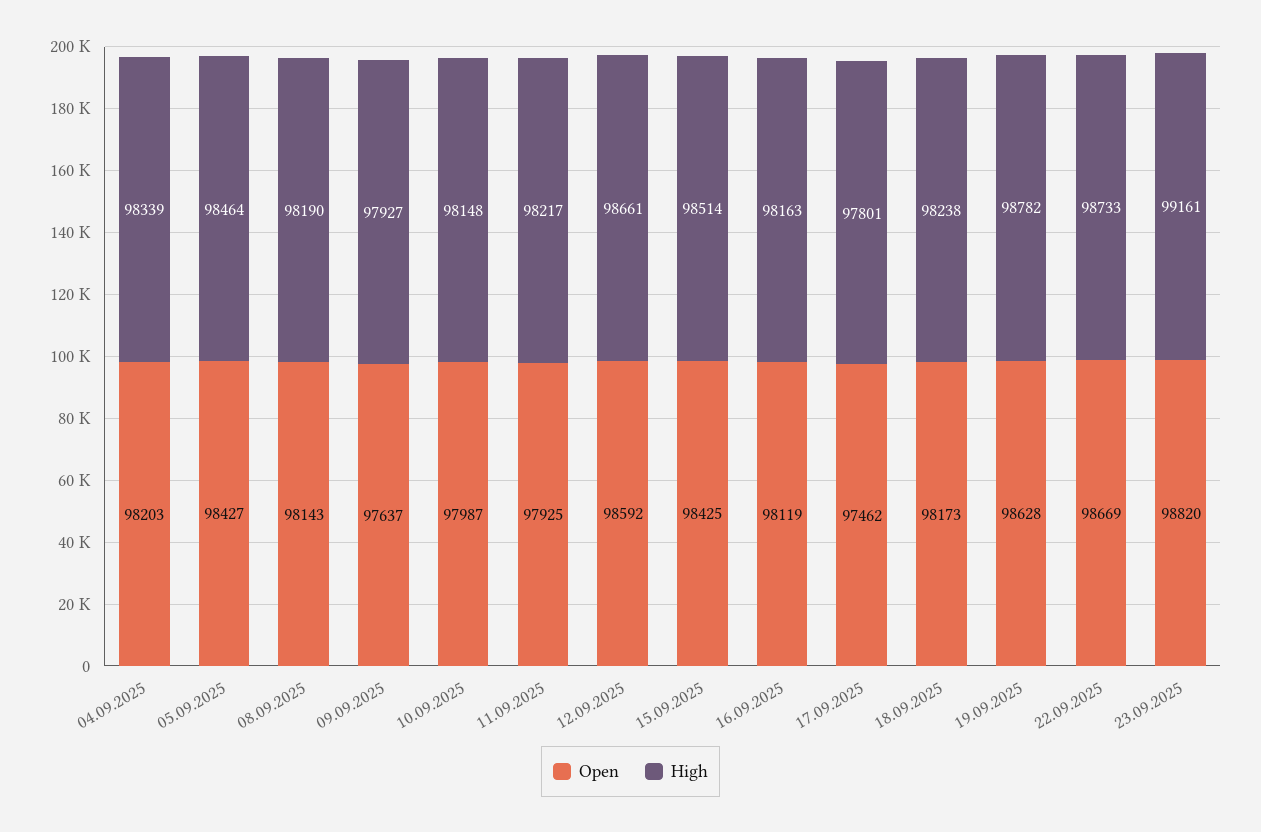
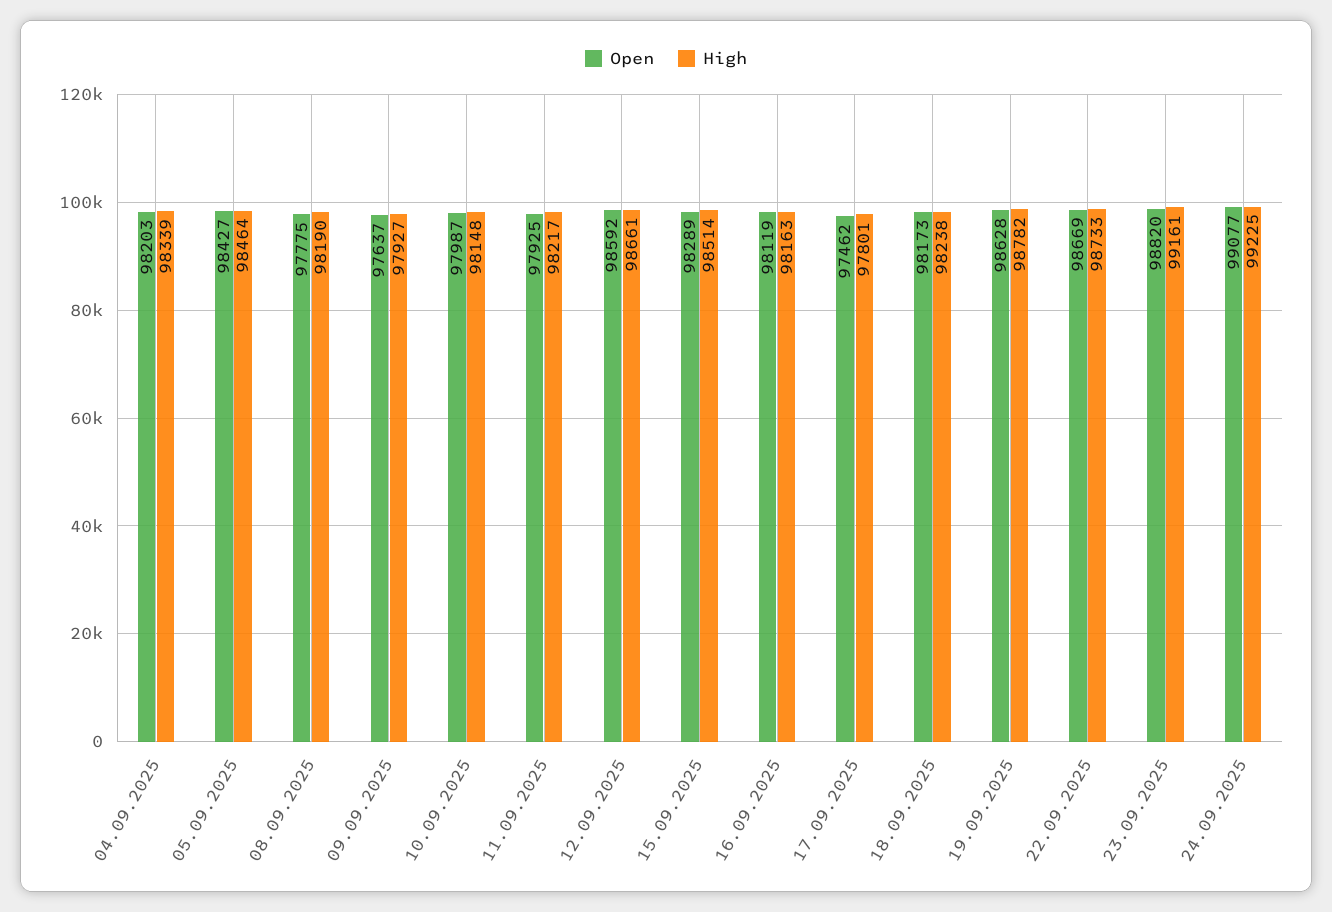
Open, 08.09.2025: 98143 -> 97775
Open, 15.09.2025: 98425 -> 98289
Open, 24.09.2025: none -> 99077
High, 24.09.2025: none -> 99225

